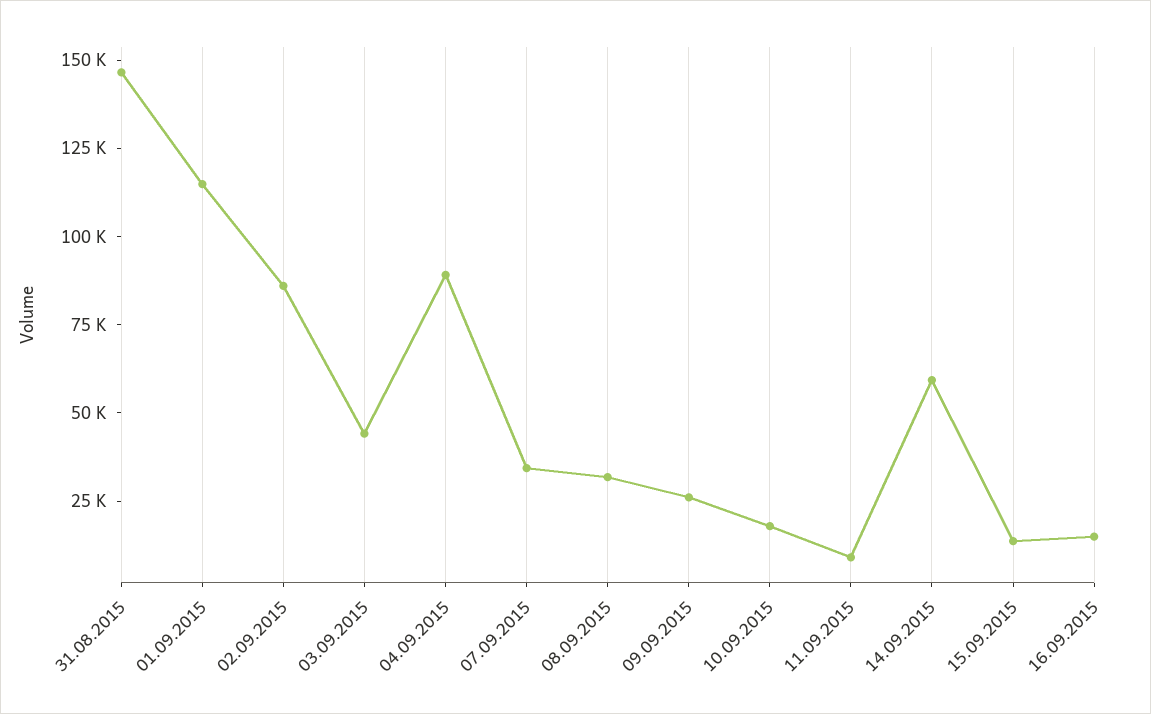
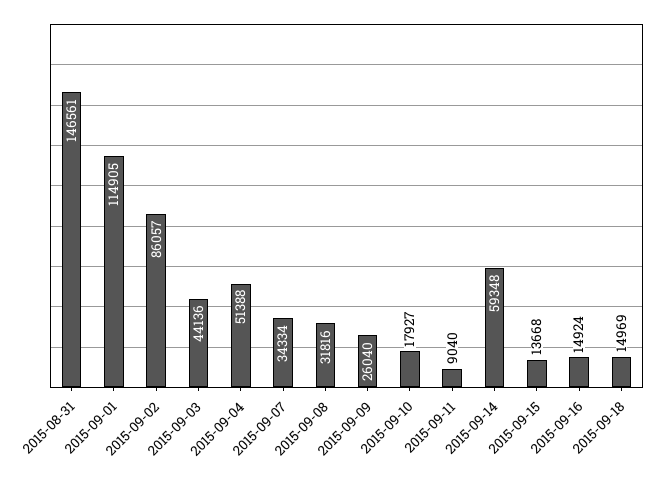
04.09.2015: 90000 -> 51388
2015-09-18: none -> 14969

